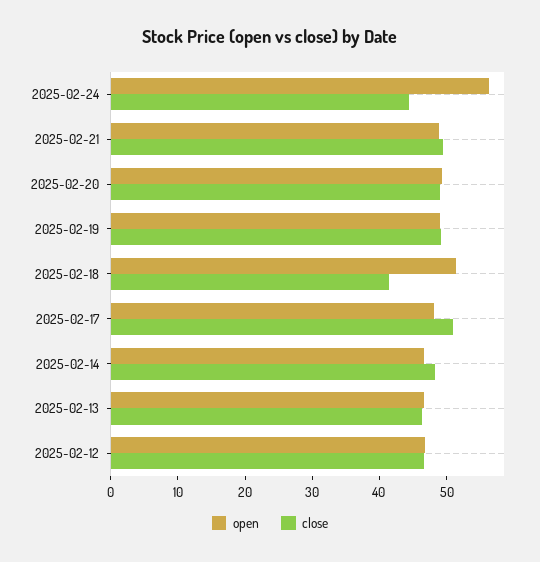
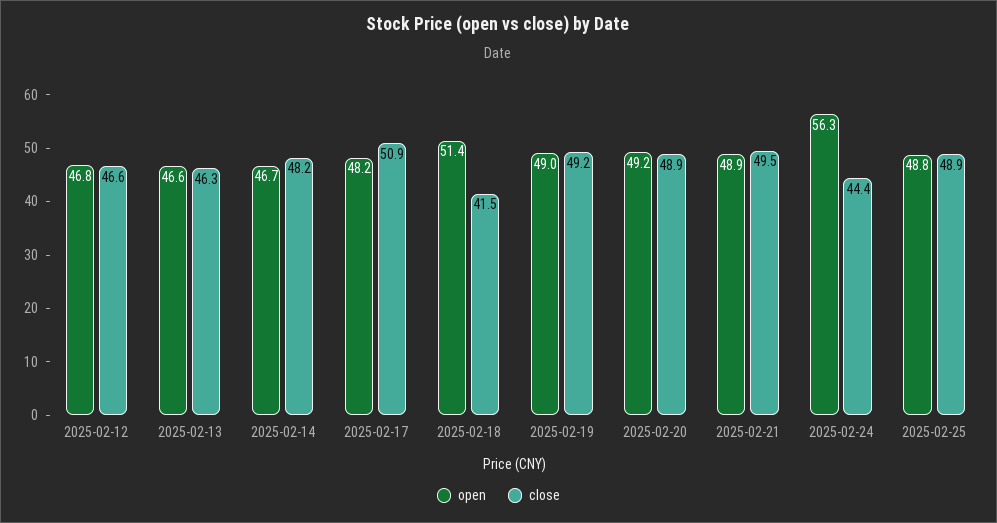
open, 2025-02-25: none -> 48.8
close, 2025-02-25: none -> 48.9

